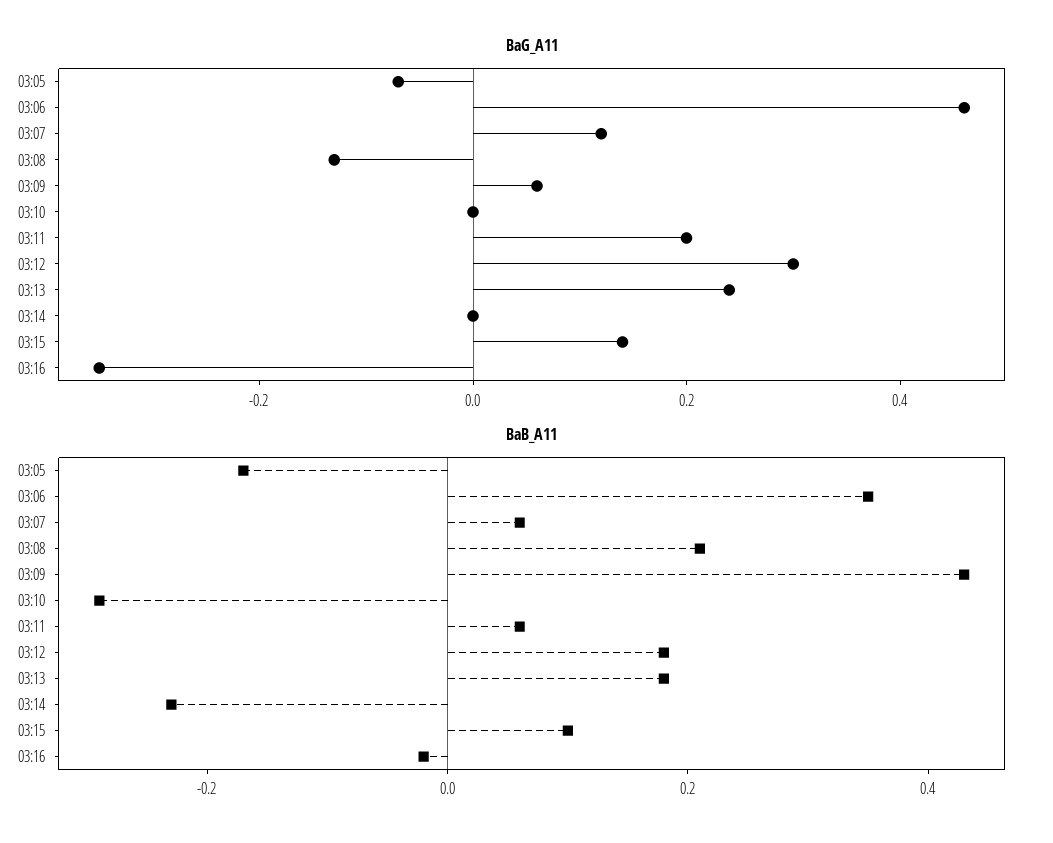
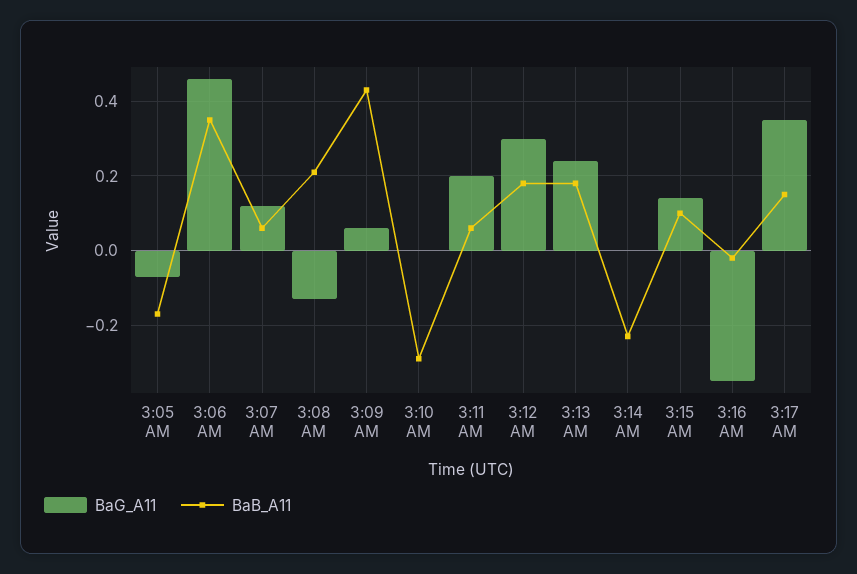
BaG_A11, 3:17 AM: none -> 0.35
BaB_A11, 3:17 AM: none -> 0.15

